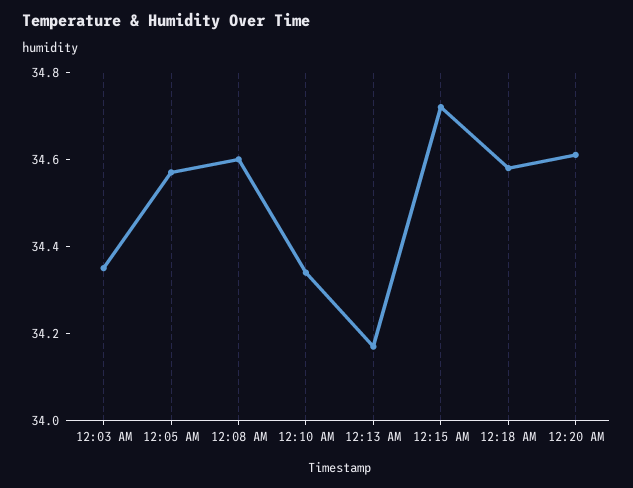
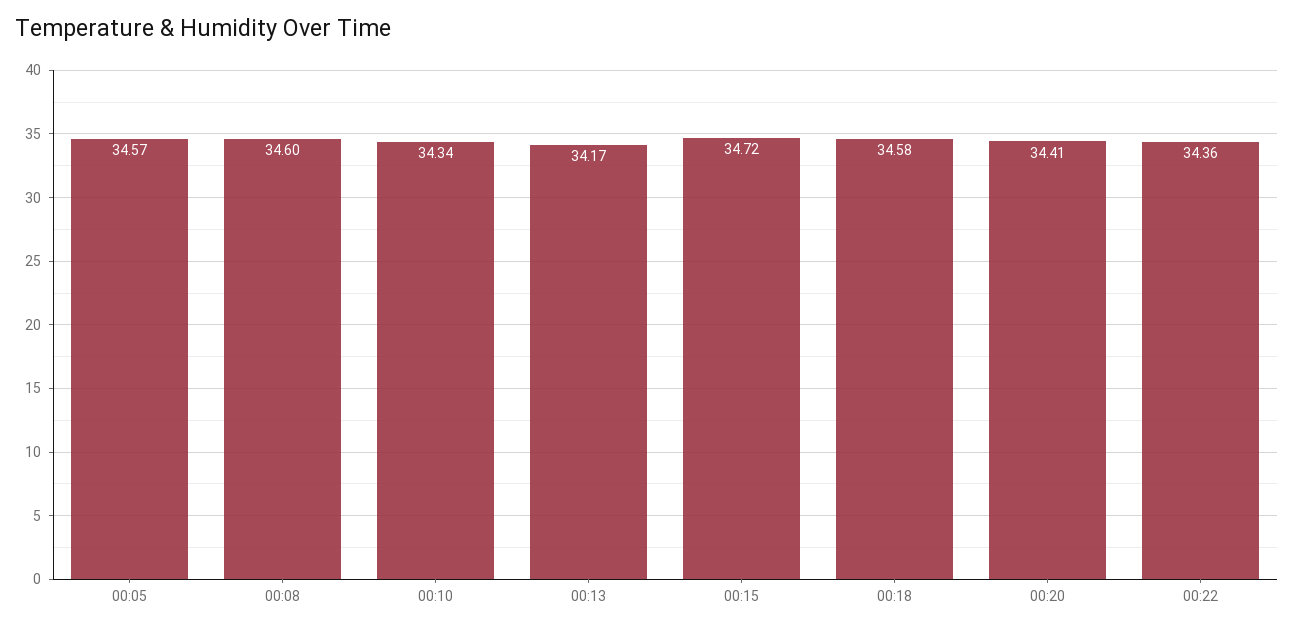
12:03 AM: 34.35 -> none
12:20 AM: 34.6 -> 34.41
00:22: none -> 34.36

